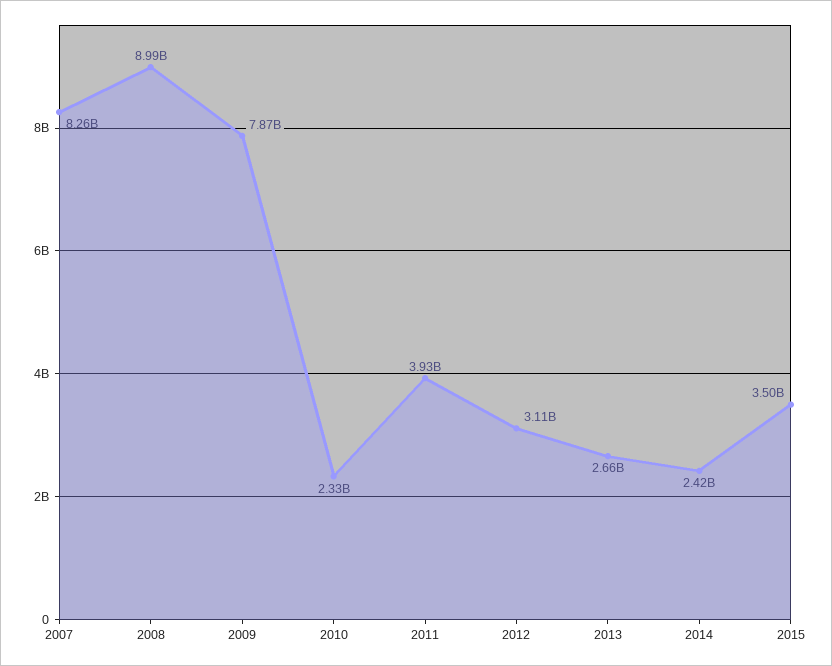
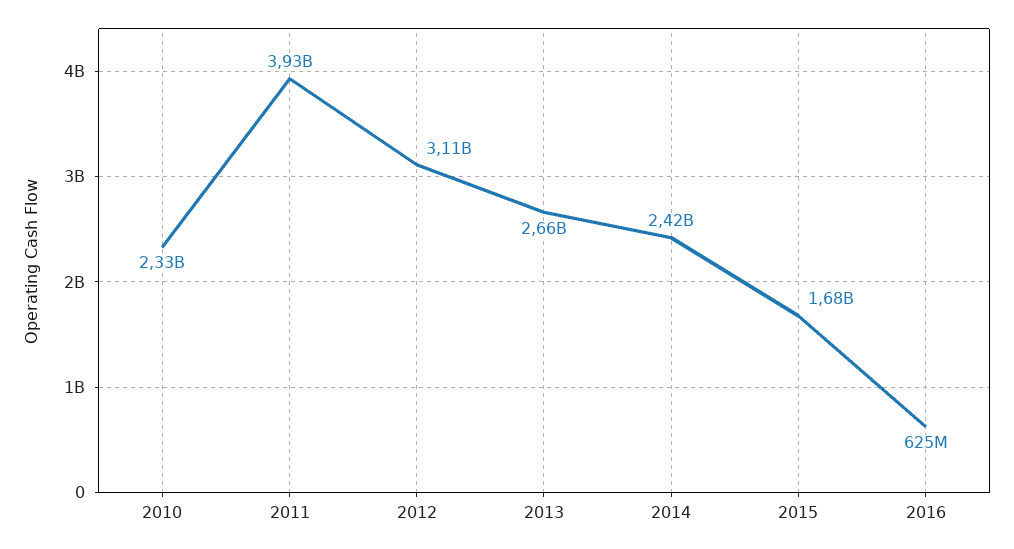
2007: 8260000000 -> none
2008: 8990000000 -> none
2009: 7870000000 -> none
2015: 3500000000 -> 1680000000
2016: none -> 625000000

